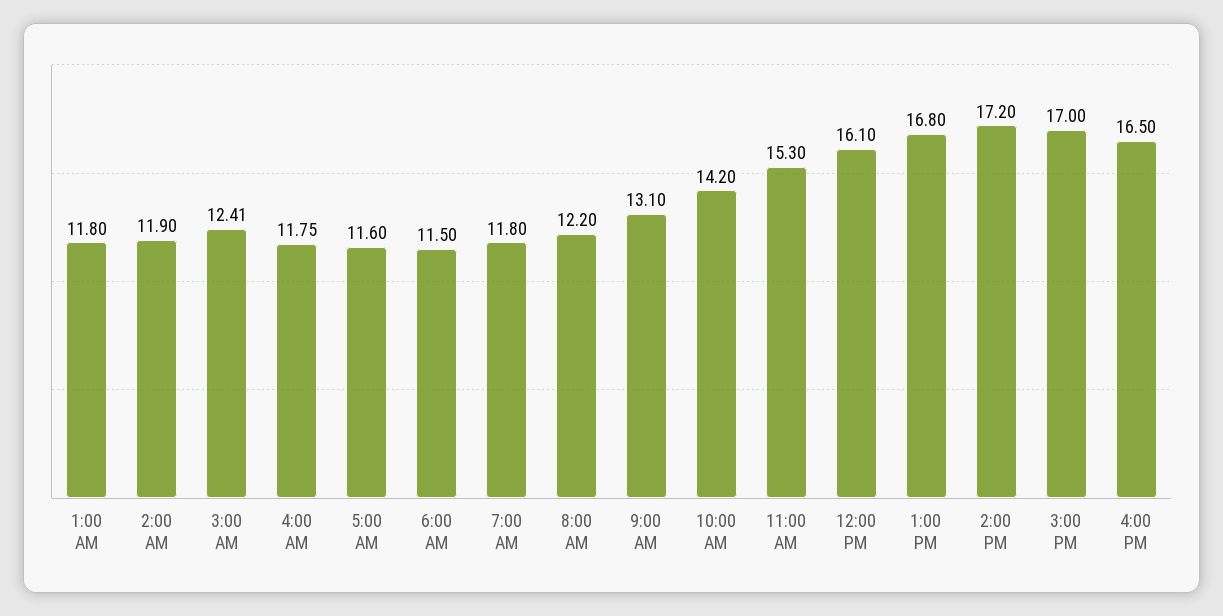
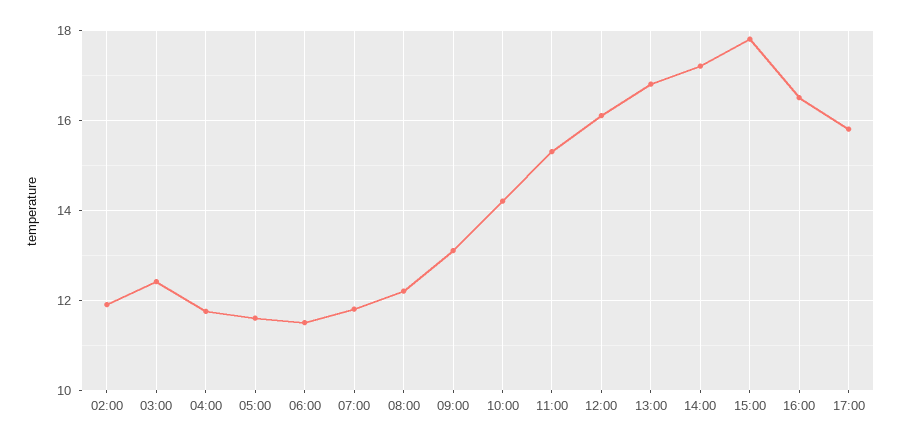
1:00 AM: 11.8 -> none
3:00 PM: 17 -> 17.8
17:00: none -> 15.8

